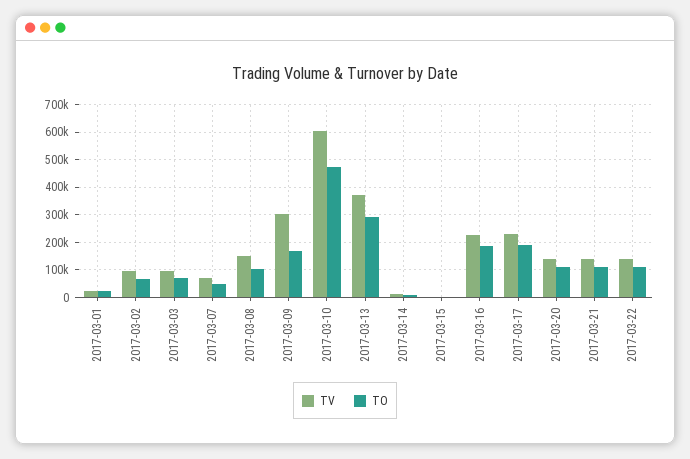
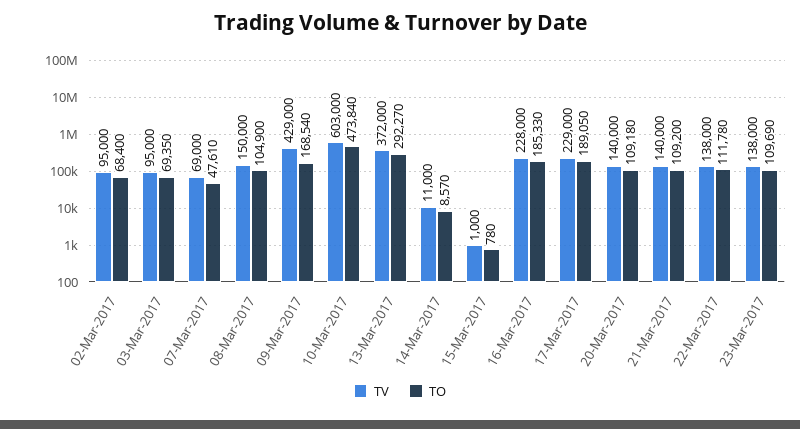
TV, 2017-03-01: 25000 -> none
TO, 2017-03-01: 25000 -> none
TV, 2017-03-09: 300000 -> 429000
TV, 23-Mar-2017: none -> 138000
TO, 23-Mar-2017: none -> 109690

